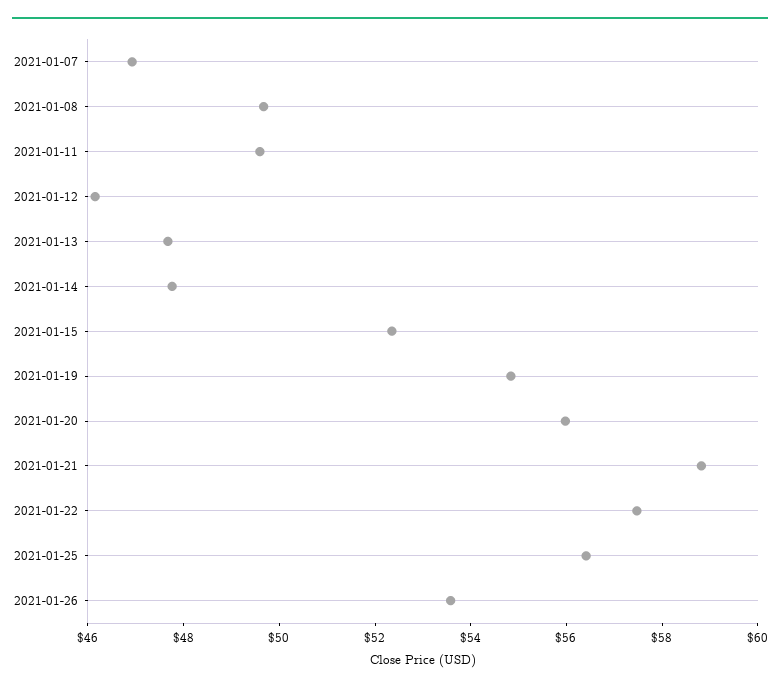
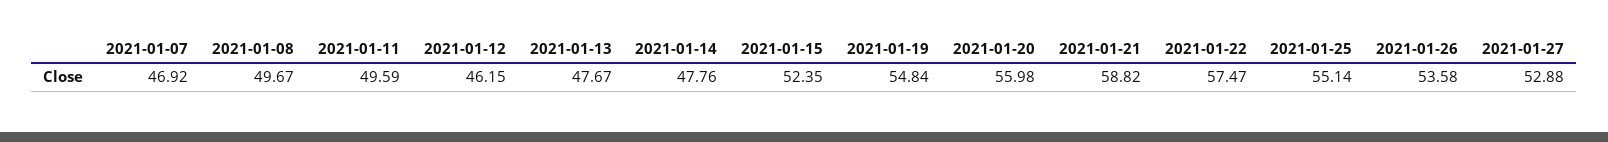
2021-01-25: 56.5 -> 55.14
2021-01-27: none -> 52.88

